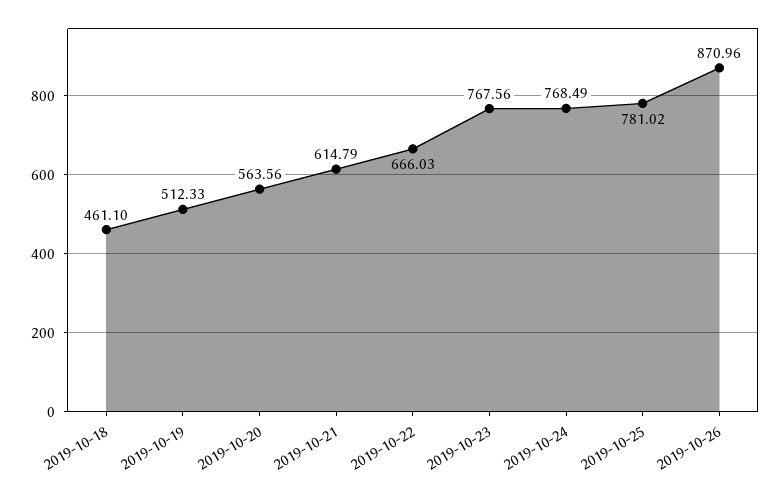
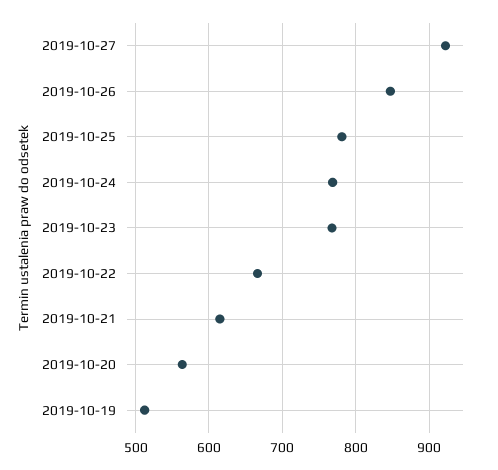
2019-10-18: 461.1 -> none
2019-10-26: 870.96 -> 850
2019-10-27: none -> 920

